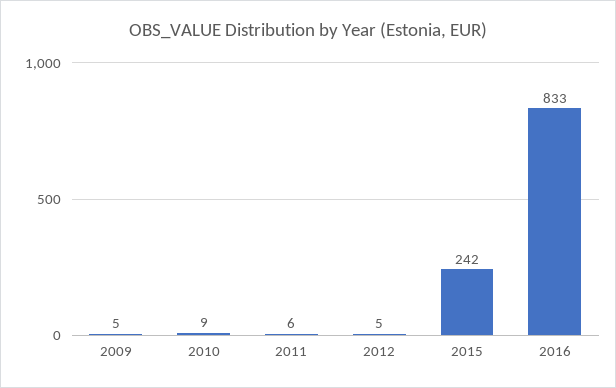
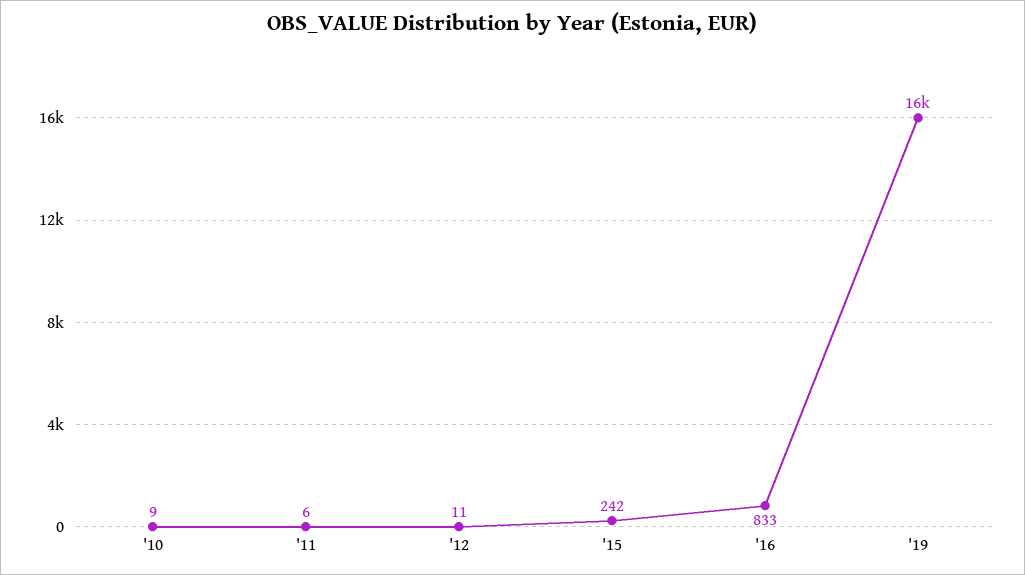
2009: 5 -> none
2012: 5 -> 11
'19: none -> 16000

